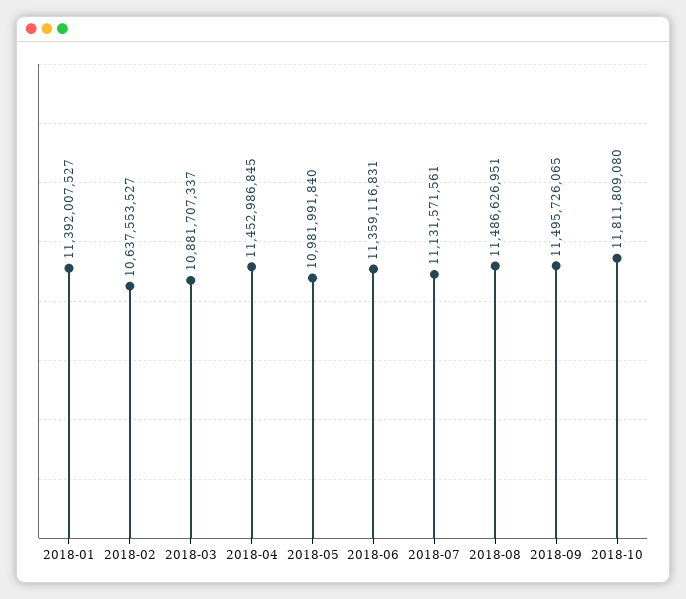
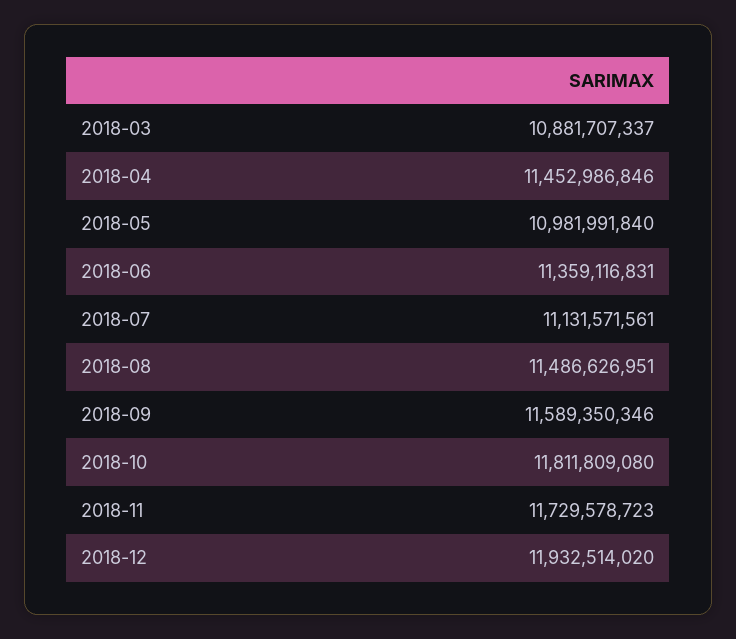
2018-01: 11392007527 -> none
2018-02: 10637553527 -> none
2018-04: 11452986845 -> 11452986846
2018-09: 11495726065 -> 11589350346
2018-11: none -> 11729578723
2018-12: none -> 11932514020

